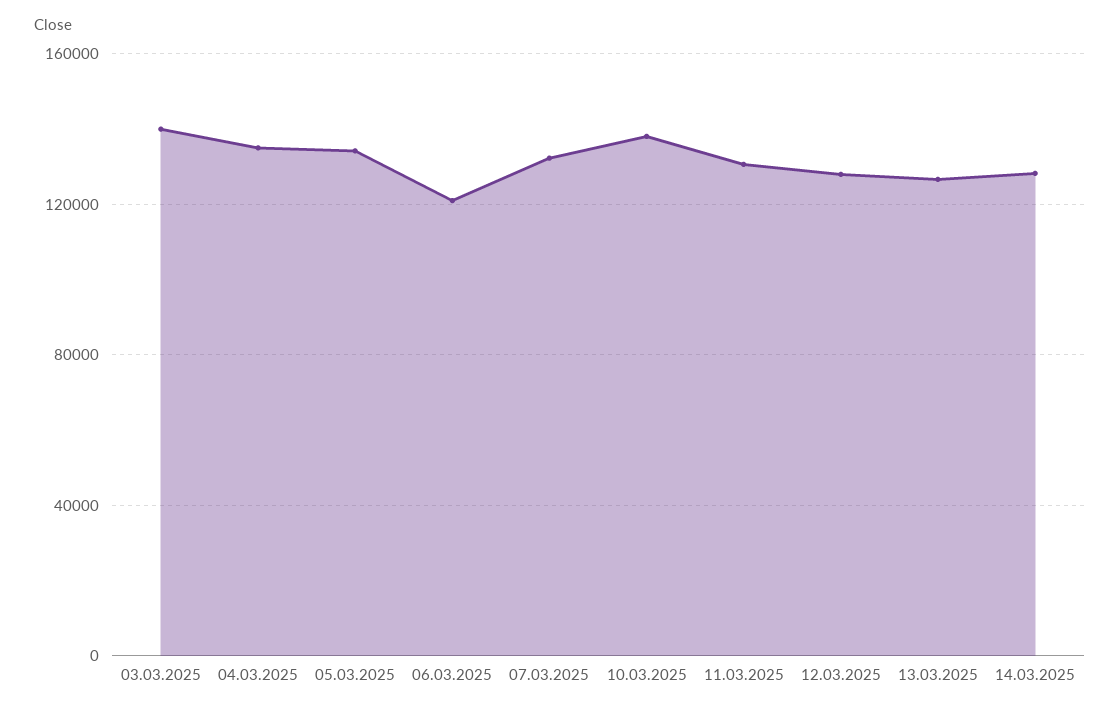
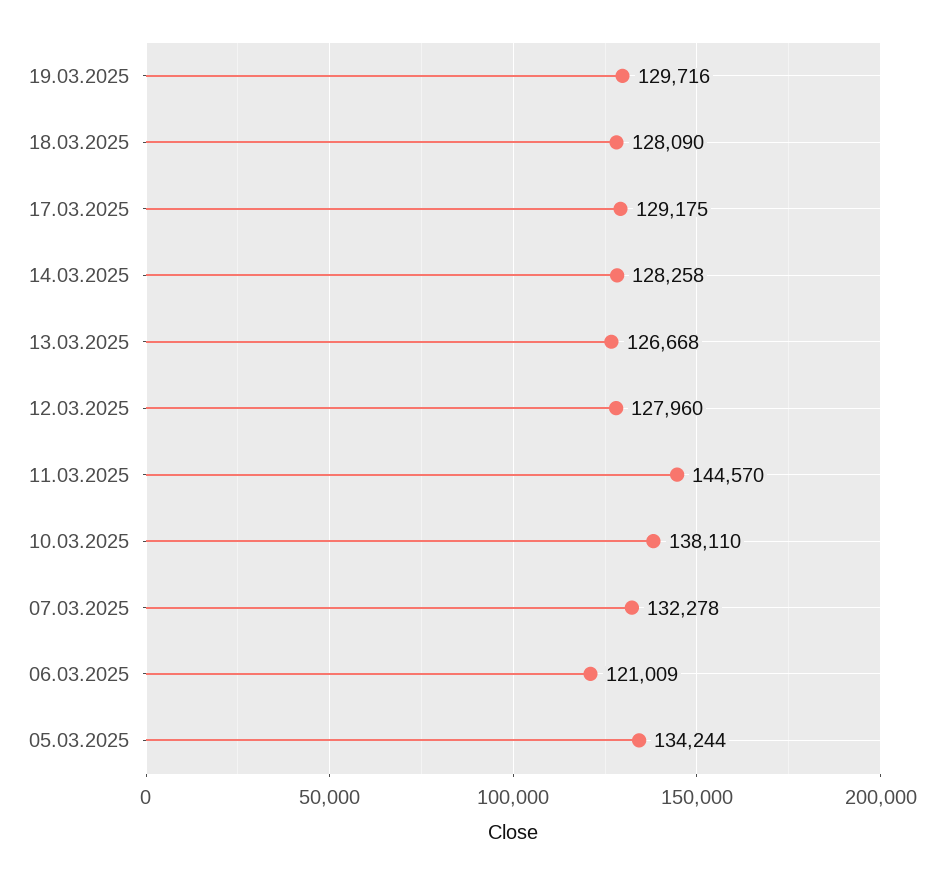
03.03.2025: 140000 -> none
04.03.2025: 135000 -> none
11.03.2025: 130000 -> 144570
19.03.2025: none -> 129716
18.03.2025: none -> 128090
17.03.2025: none -> 129175

